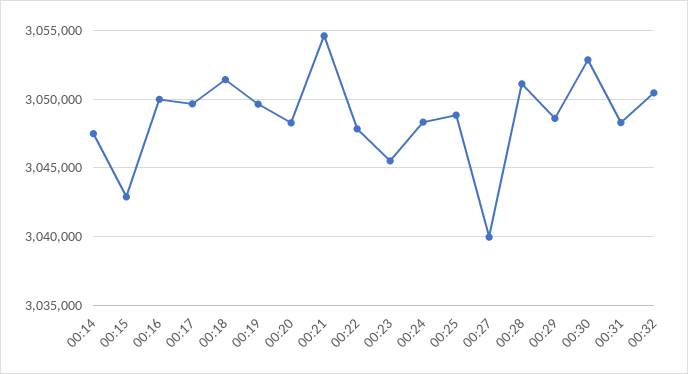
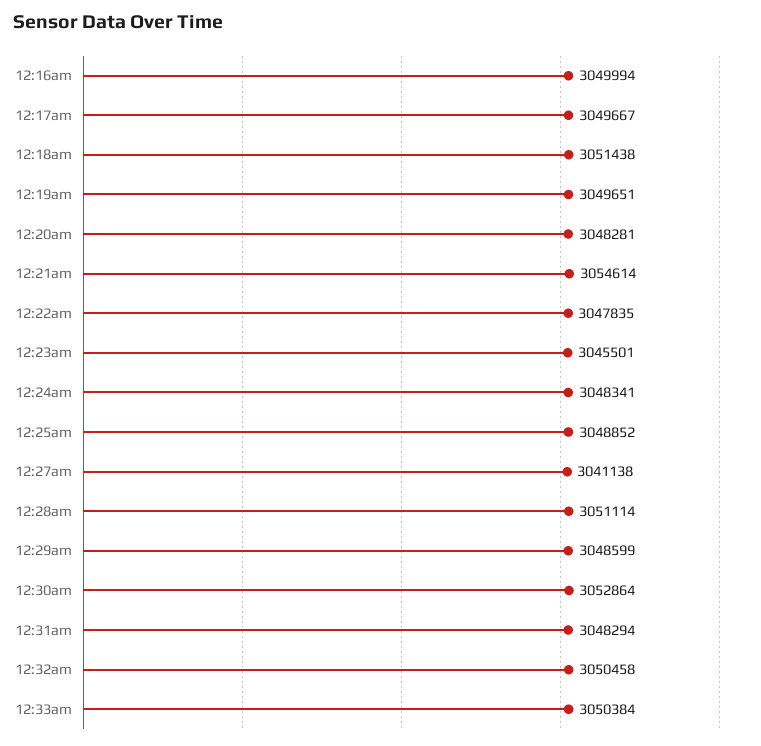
00:14: 3047500 -> none
00:15: 3043000 -> none
00:27: 3040000 -> 3041138
12:33am: none -> 3050384

